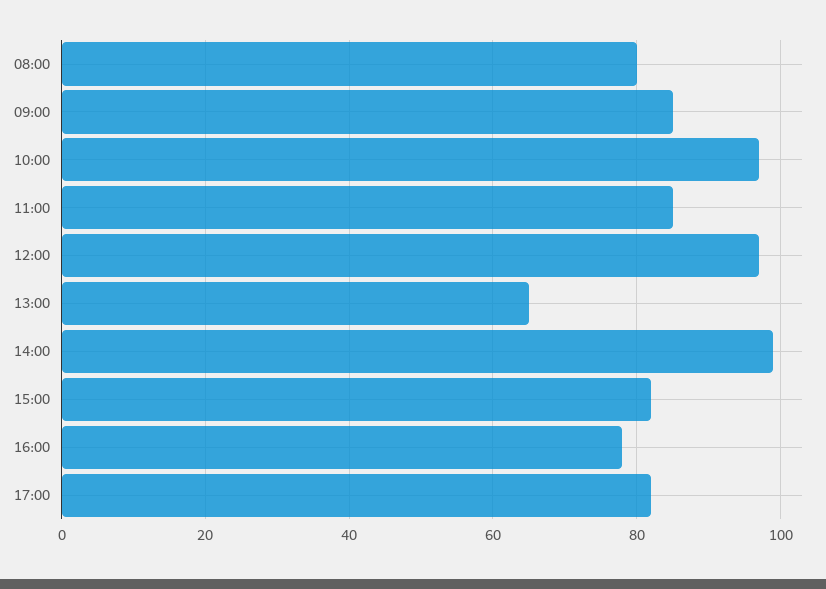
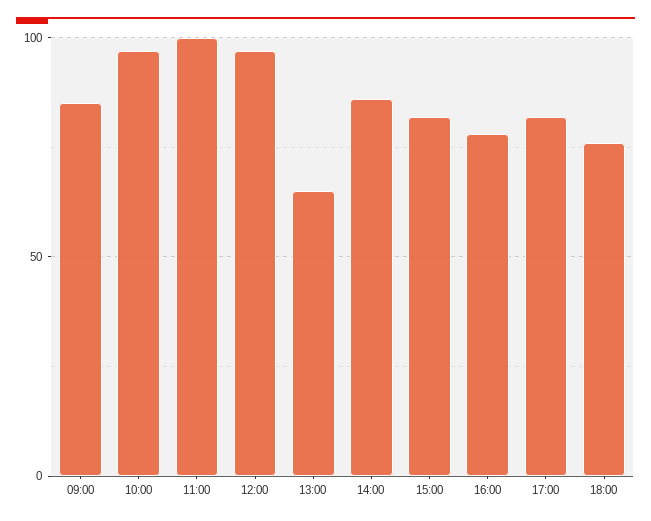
08:00: 80 -> none
11:00: 85 -> 100
14:00: 100 -> 85
18:00: none -> 75

